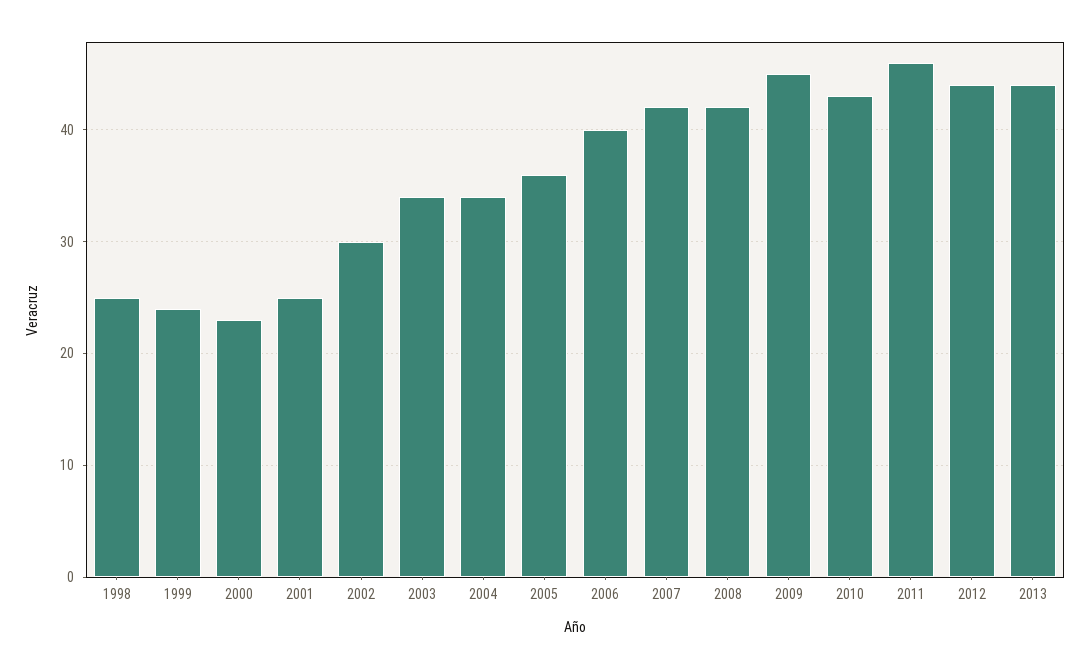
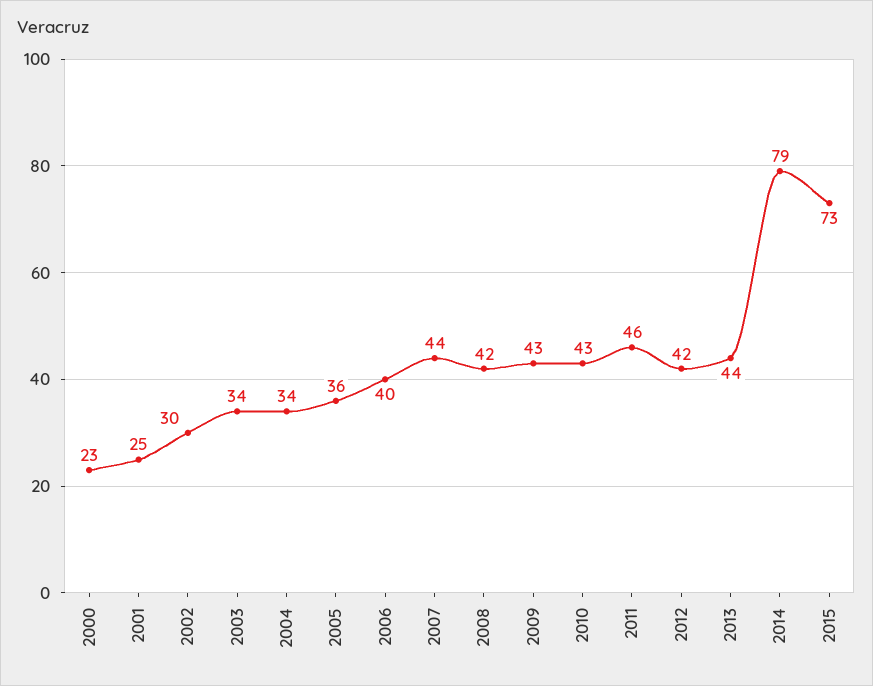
1998: 25 -> none
1999: 24 -> none
2007: 42 -> 44
2009: 45 -> 43
2012: 44 -> 42
2014: none -> 79
2015: none -> 73

